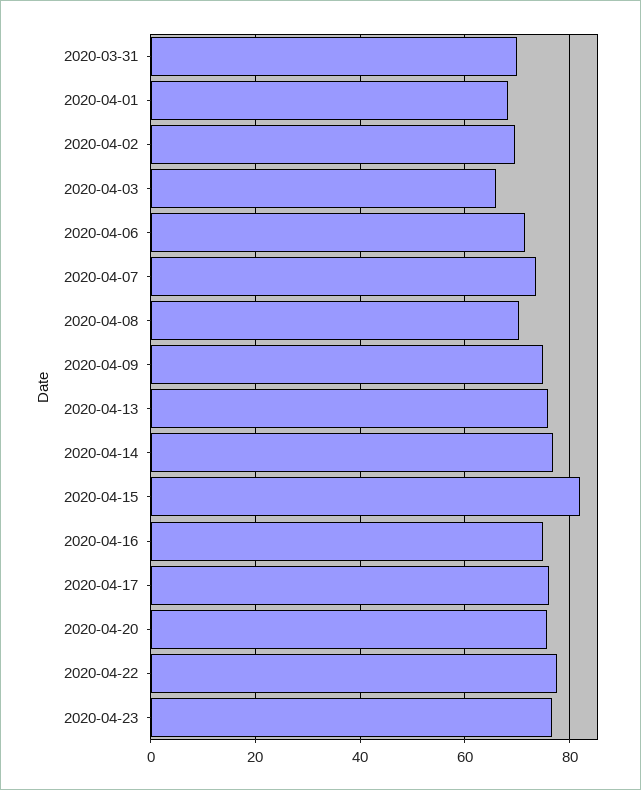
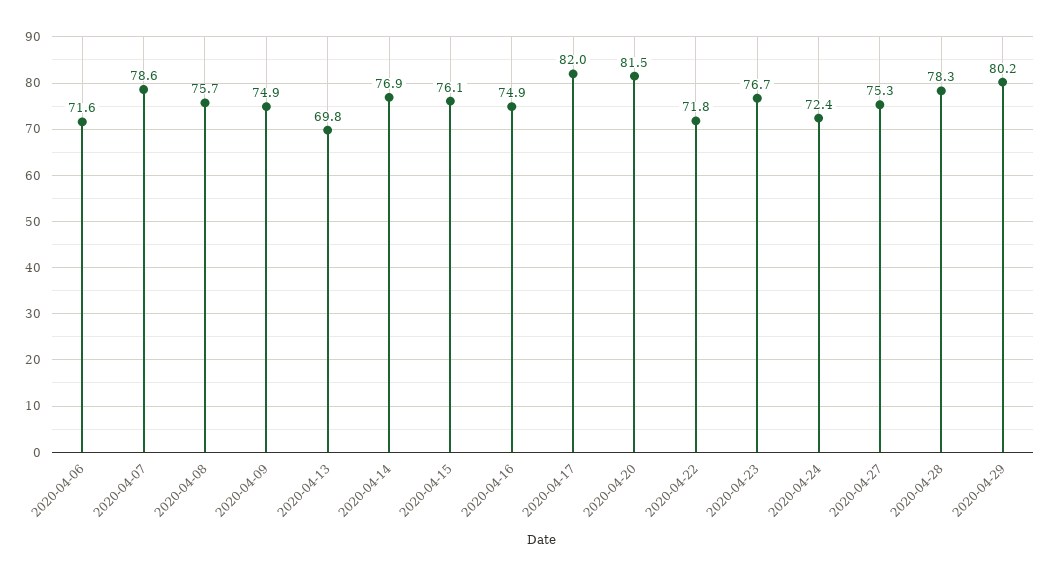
2020-03-31: 70 -> none
2020-04-01: 68 -> none
2020-04-02: 70 -> none
2020-04-03: 66 -> none
2020-04-07: 74 -> 78.6
2020-04-08: 70 -> 75.7
2020-04-13: 76 -> 69.8
2020-04-15: 82 -> 76.1
2020-04-17: 76 -> 82
2020-04-20: 76 -> 81.5
2020-04-22: 78 -> 71.8
2020-04-24: none -> 72.4
2020-04-27: none -> 75.3
2020-04-28: none -> 78.3
2020-04-29: none -> 80.2

